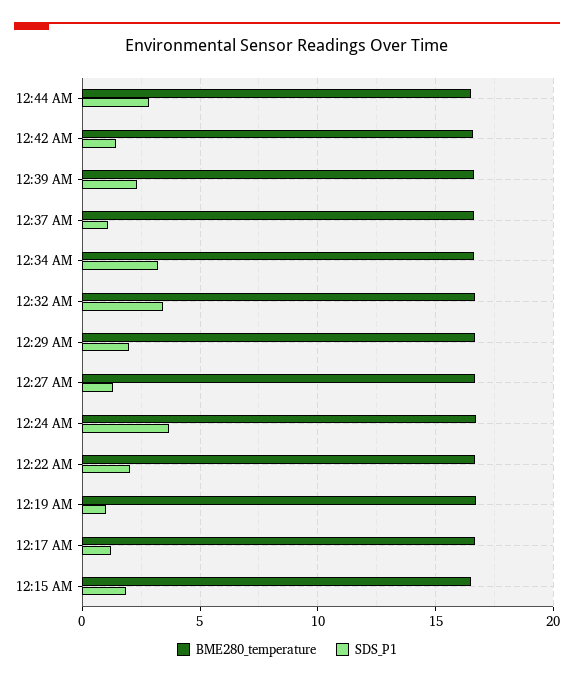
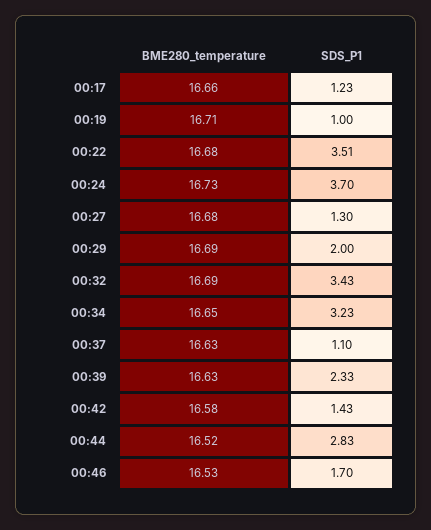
SDS_P1, 12:22 AM: 2 -> 3.51
BME280_temperature, 12:15 AM: 16.5 -> none
SDS_P1, 12:15 AM: 2 -> none
BME280_temperature, 00:46: none -> 16.53
SDS_P1, 00:46: none -> 1.7

